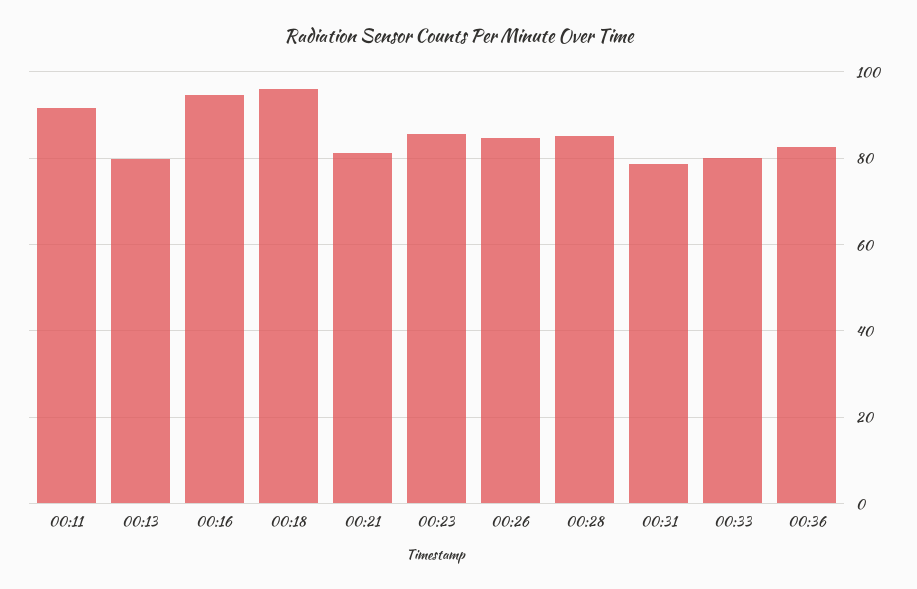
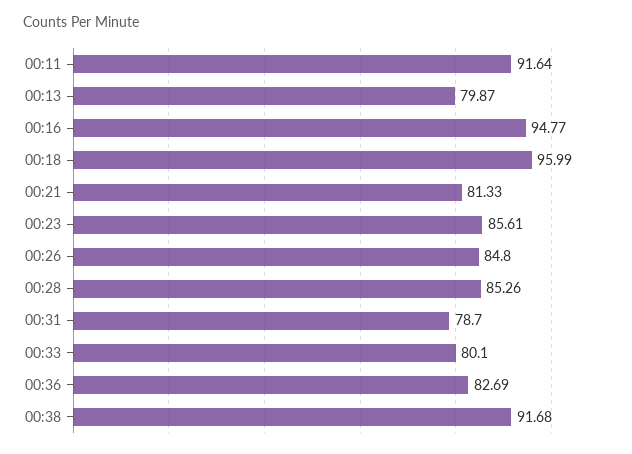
00:38: none -> 91.68

